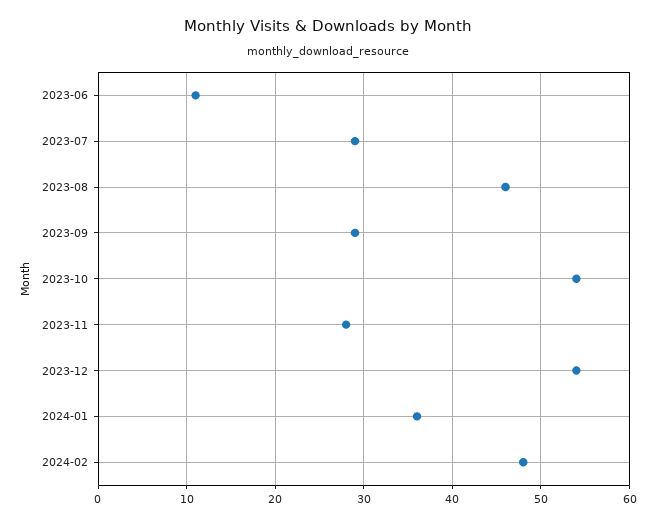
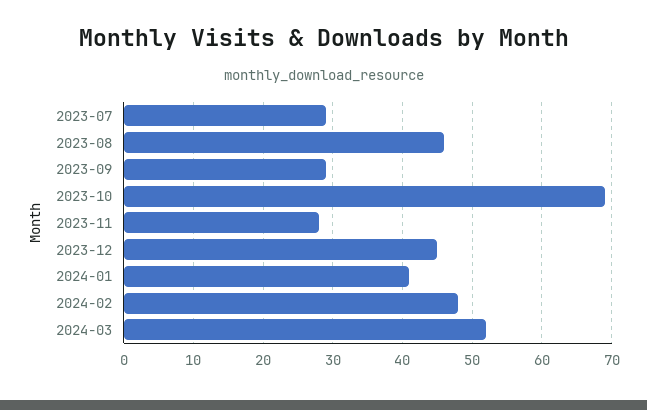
2023-06: 11 -> none
2023-10: 54 -> 69
2023-12: 54 -> 45
2024-01: 36 -> 41
2024-03: none -> 52

